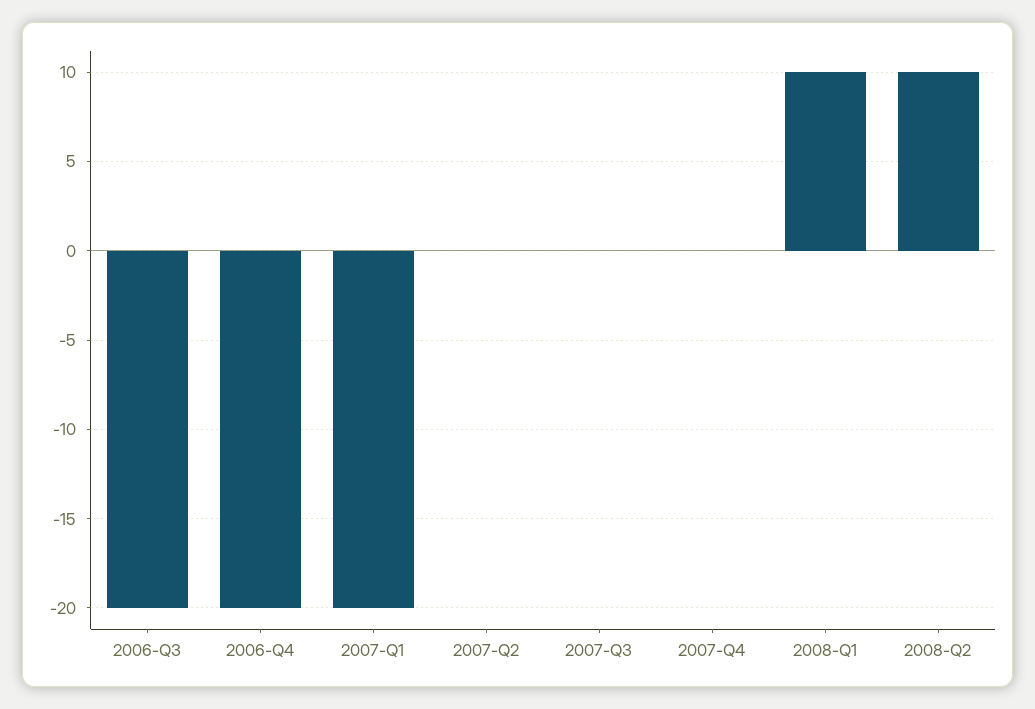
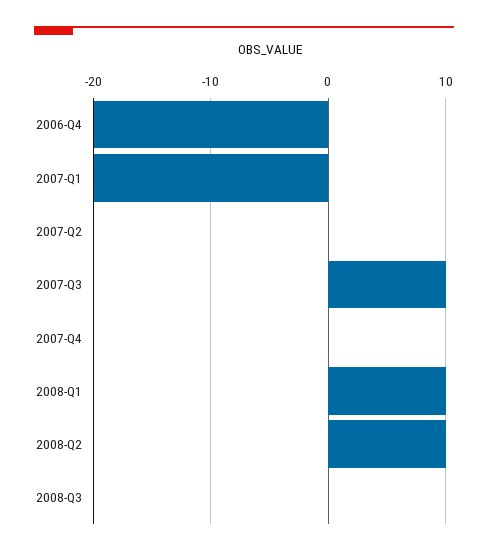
2006-Q3: -20 -> none
2007-Q3: 0 -> 10
2008-Q3: none -> 0

